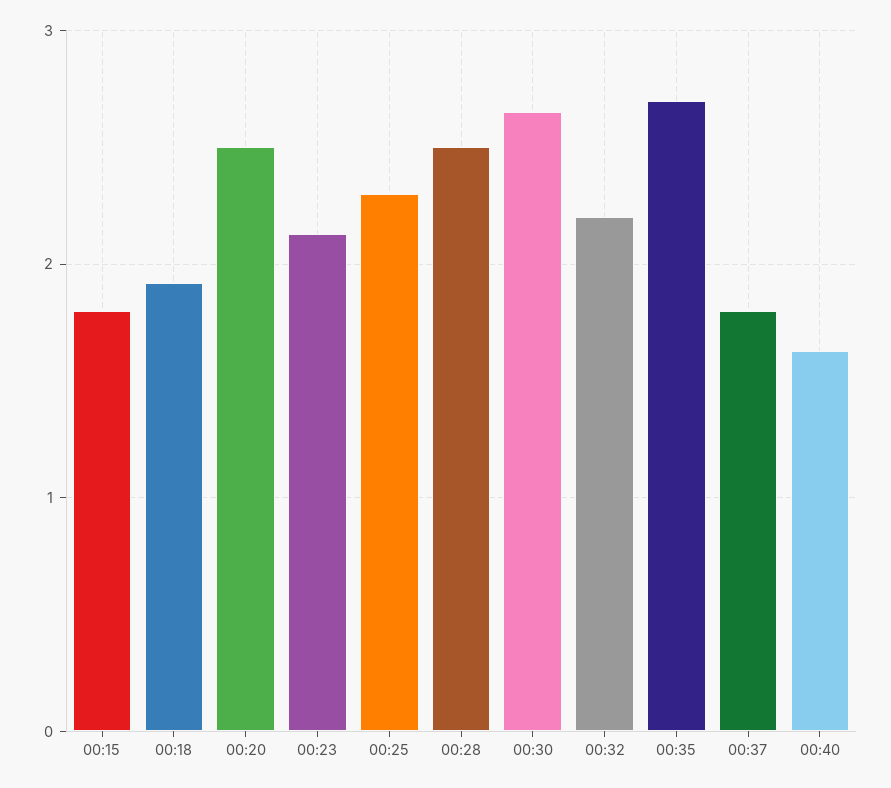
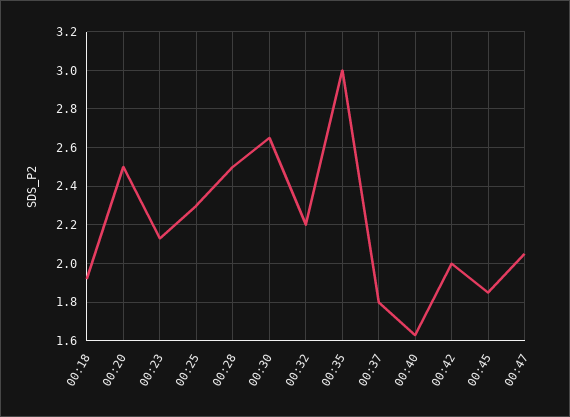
00:15: 1.8 -> none
00:35: 2.7 -> 3
00:42: none -> 2
00:45: none -> 1.85
00:47: none -> 2.05

